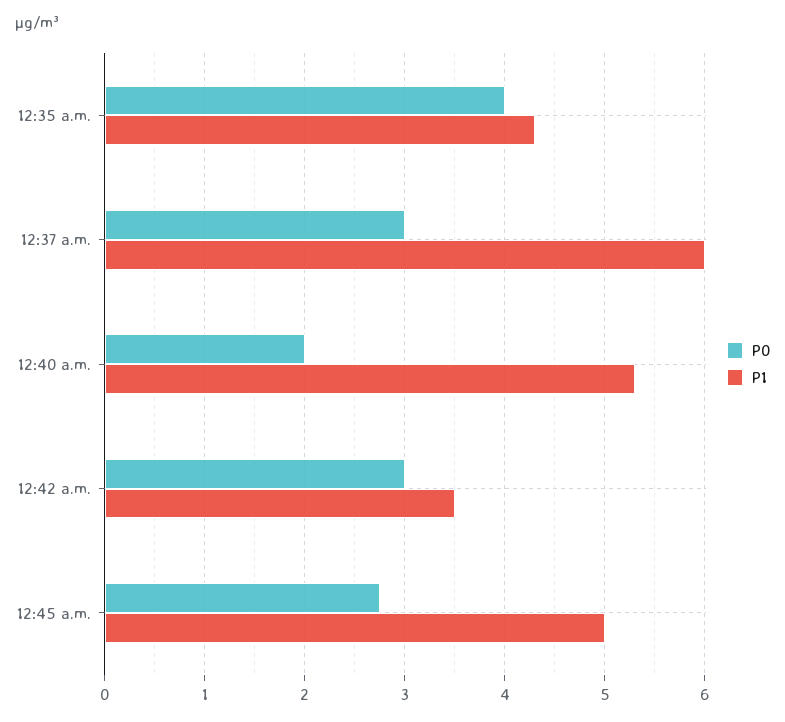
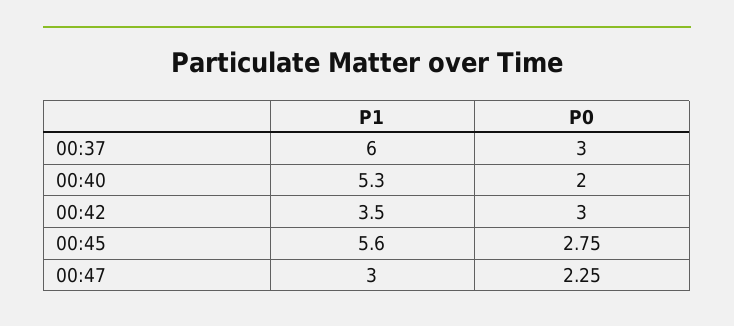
P0, 12:35 a.m.: 4 -> none
P1, 12:35 a.m.: 4.3 -> none
P1, 12:45 a.m.: 5 -> 5.6
P1, 00:47: none -> 3
P0, 00:47: none -> 2.25

